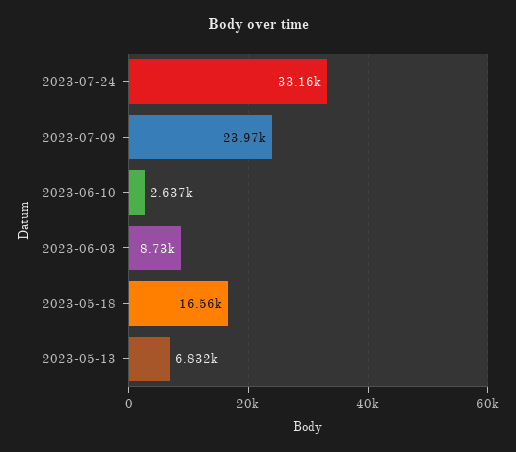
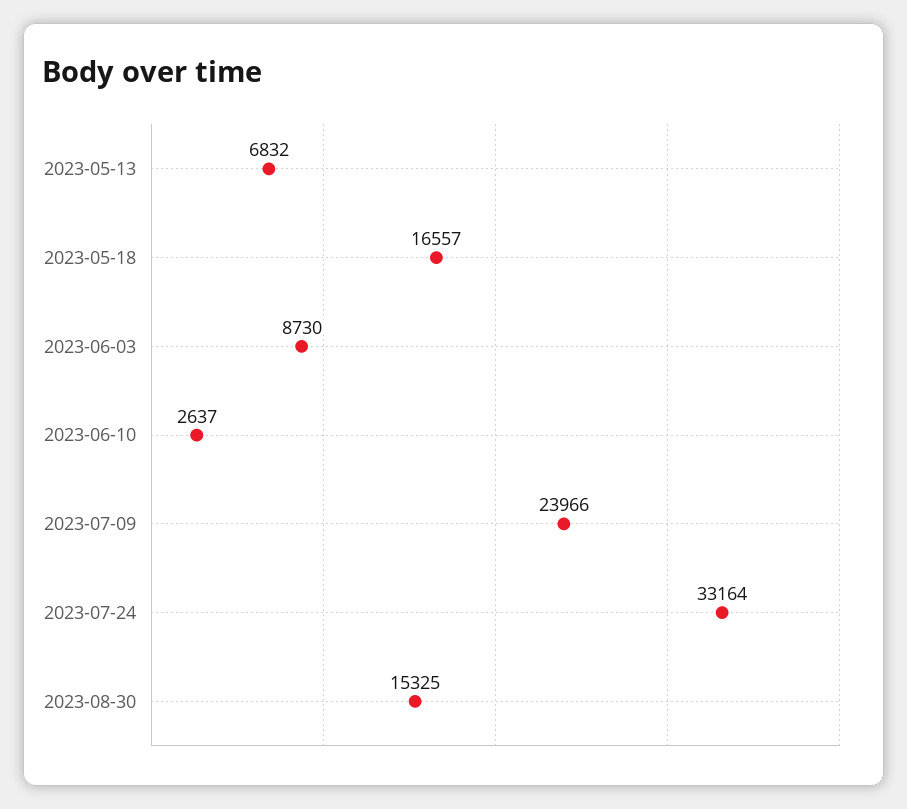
2023-08-30: none -> 15325

